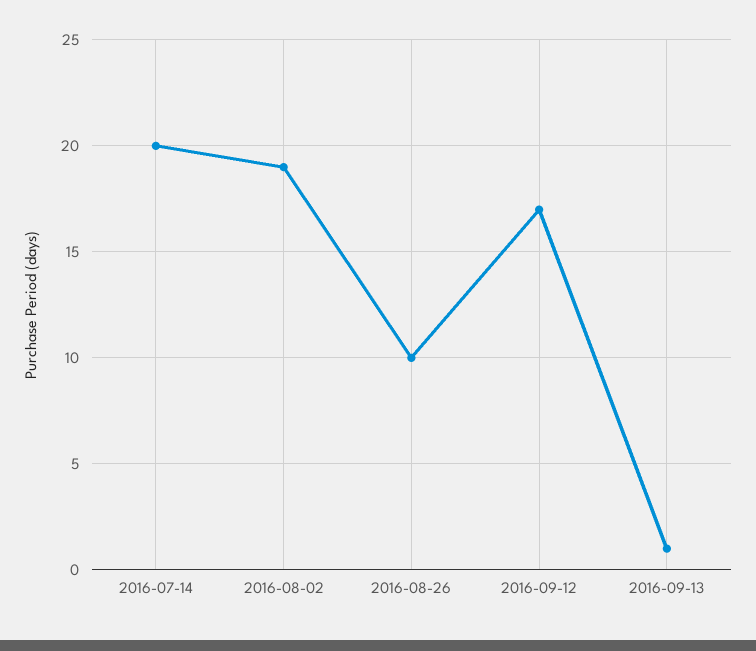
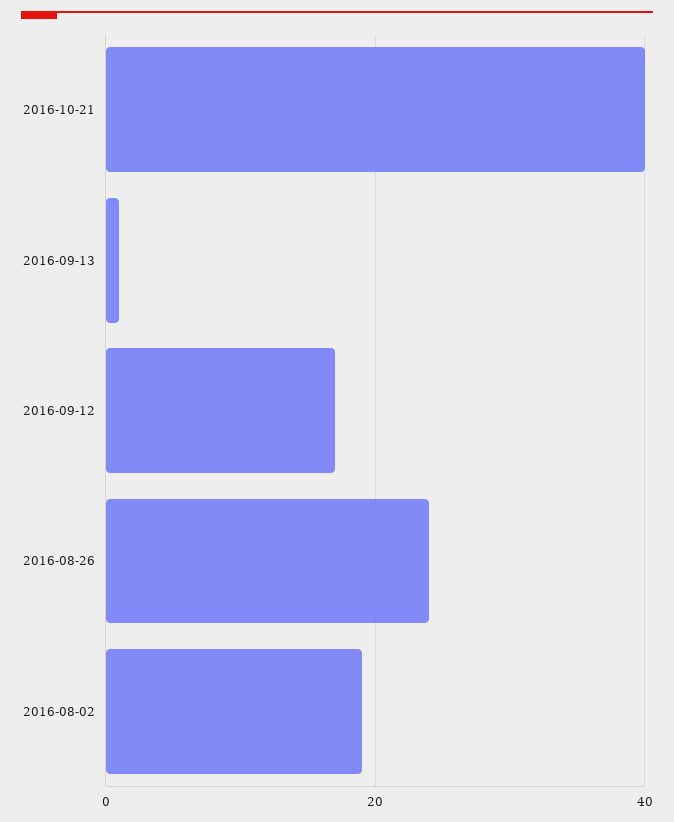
2016-07-14: 20 -> none
2016-08-26: 10 -> 25
2016-10-21: none -> 40

